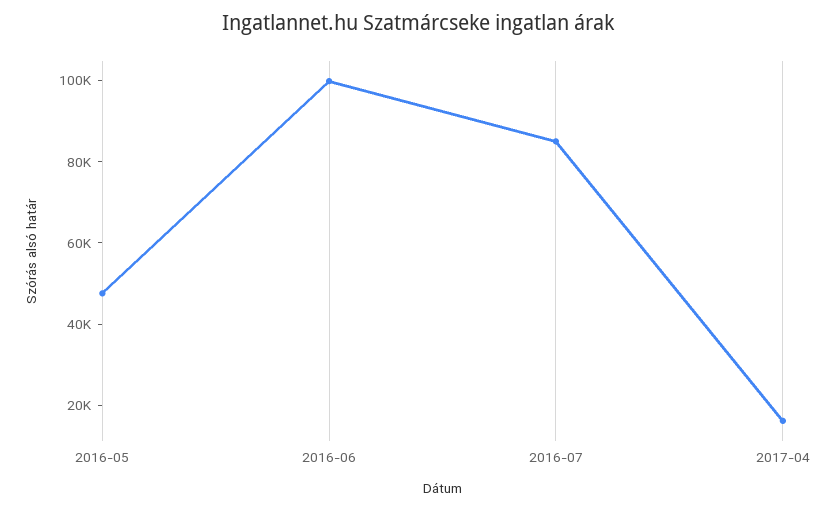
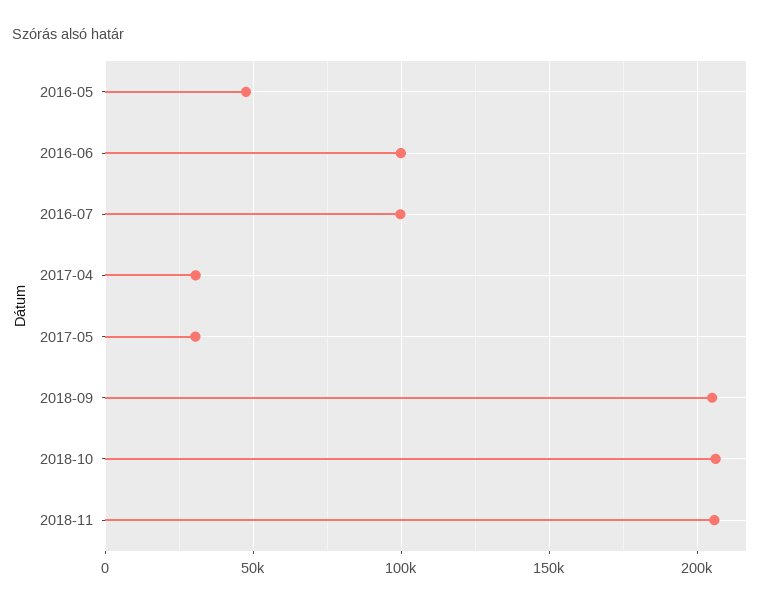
2016-07: 85000 -> 100000
2017-04: 15000 -> 30000
2017-05: none -> 30000
2018-09: none -> 205000
2018-10: none -> 205000
2018-11: none -> 205000

